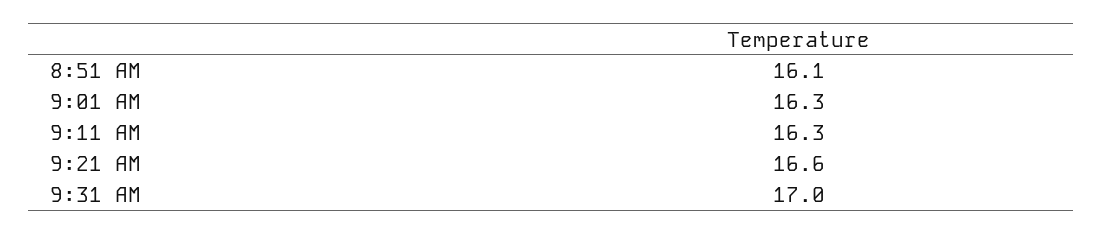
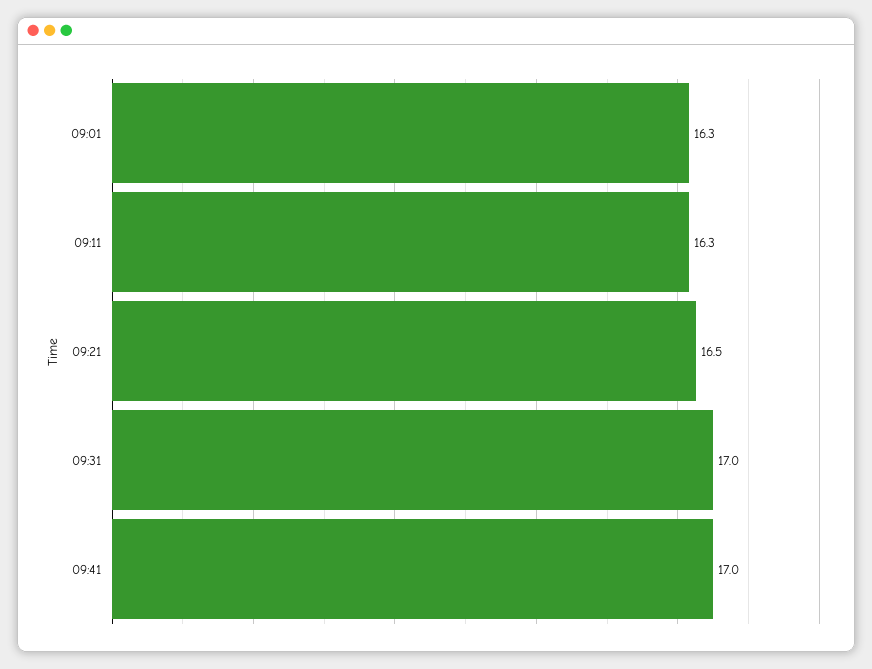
8:51 AM: 16.1 -> none
9:21 AM: 16.6 -> 16.5
09:41: none -> 17

